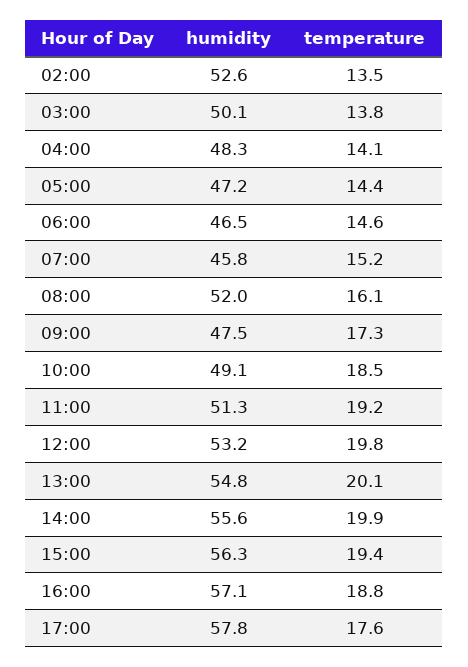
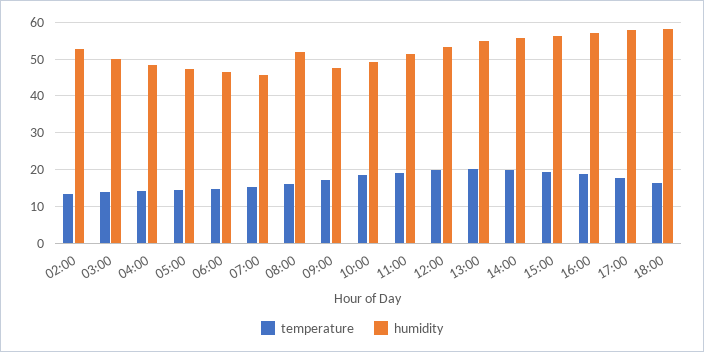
temperature, 18:00: none -> 16
humidity, 18:00: none -> 58

